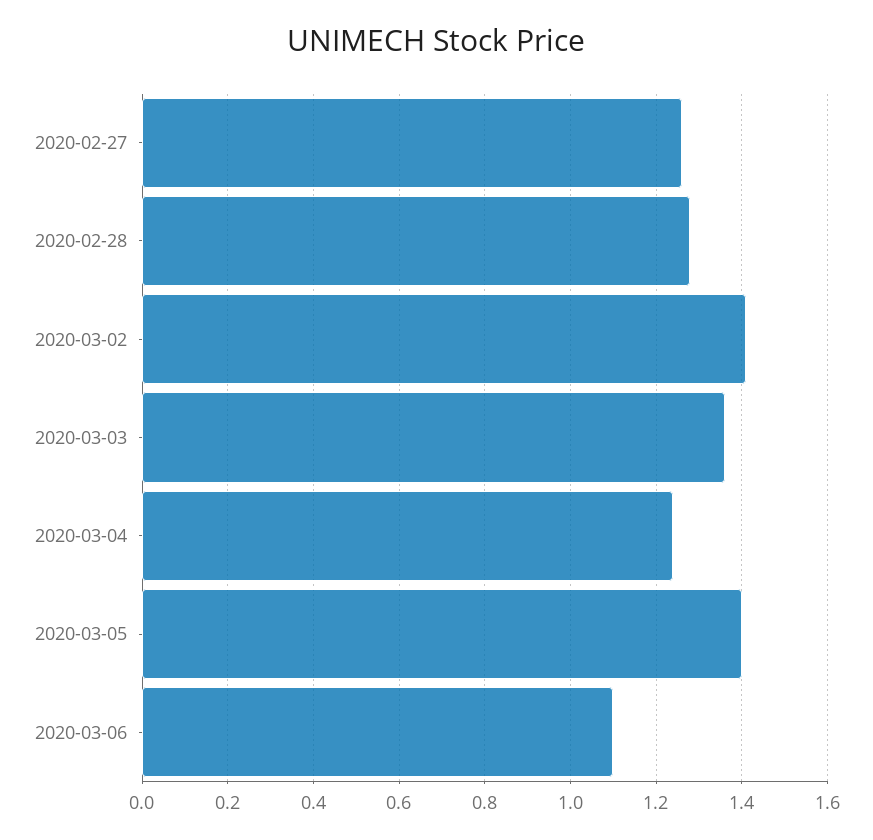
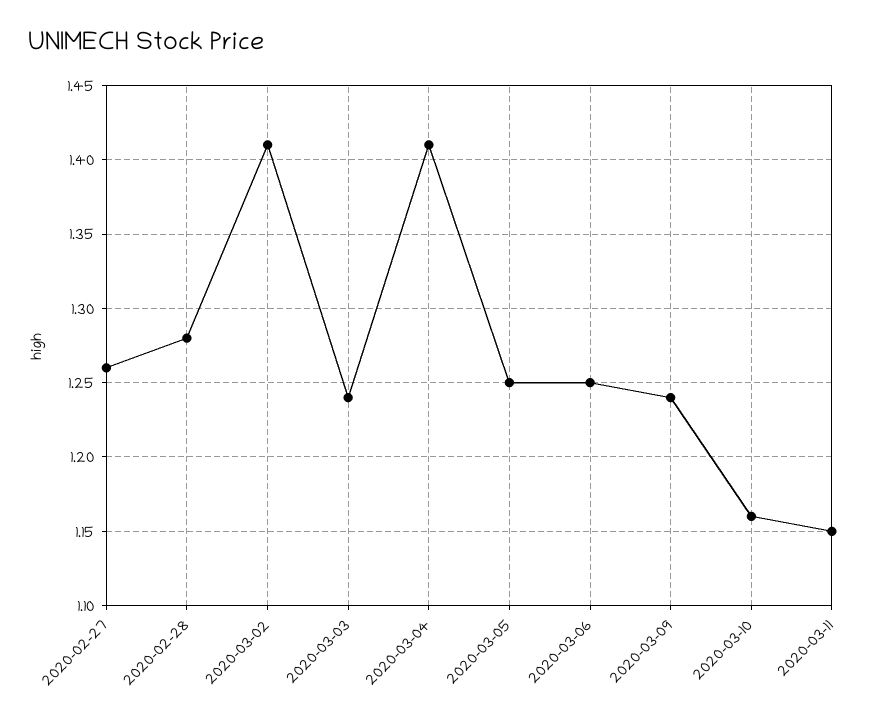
2020-03-03: 1.35 -> 1.24
2020-03-04: 1.25 -> 1.41
2020-03-05: 1.4 -> 1.25
2020-03-06: 1.1 -> 1.25
2020-03-09: none -> 1.24
2020-03-10: none -> 1.16
2020-03-11: none -> 1.15

